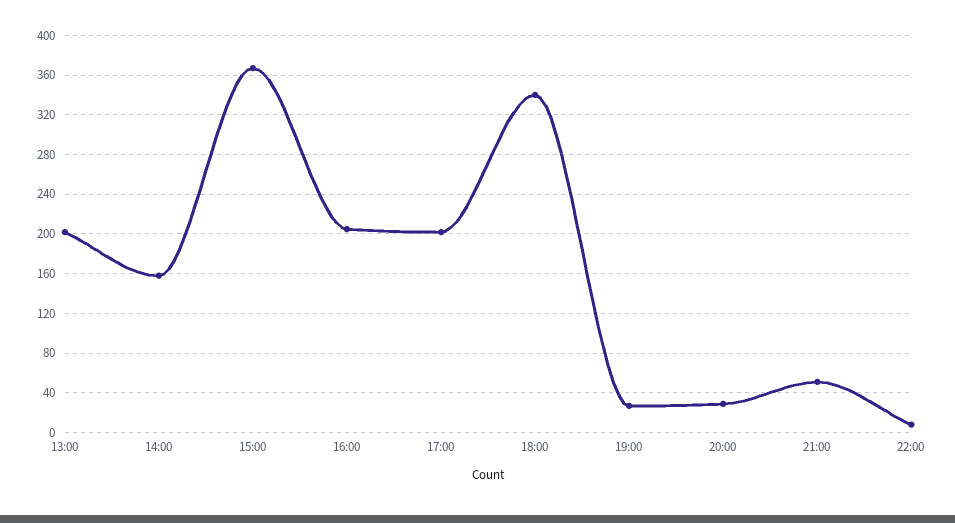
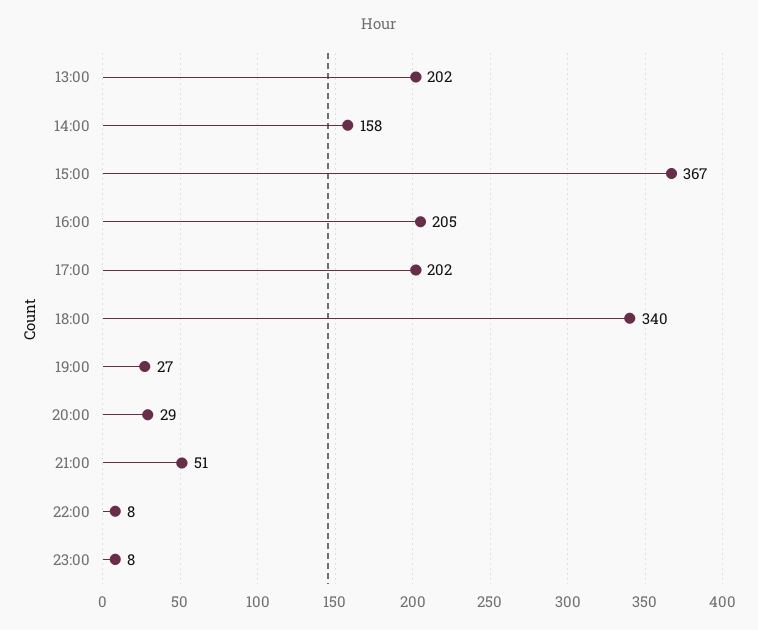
23:00: none -> 8

